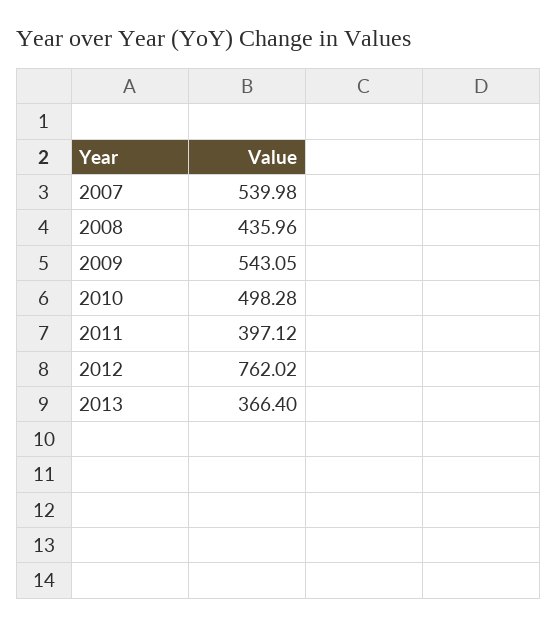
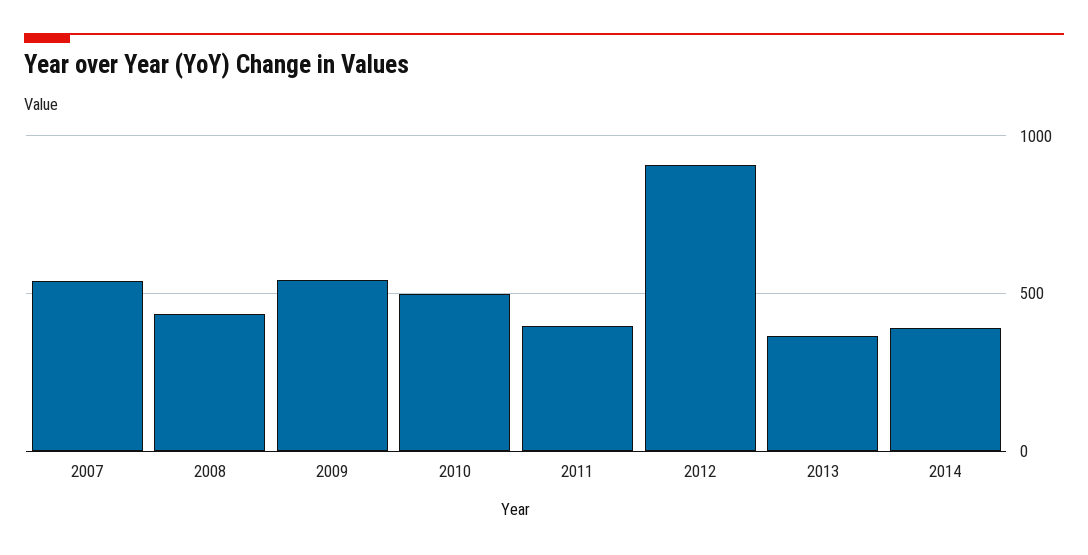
2012: 762.02 -> 900
2014: none -> 400

